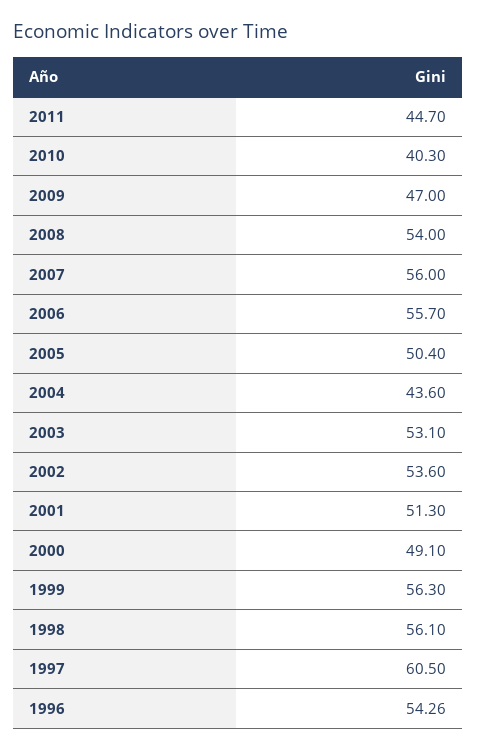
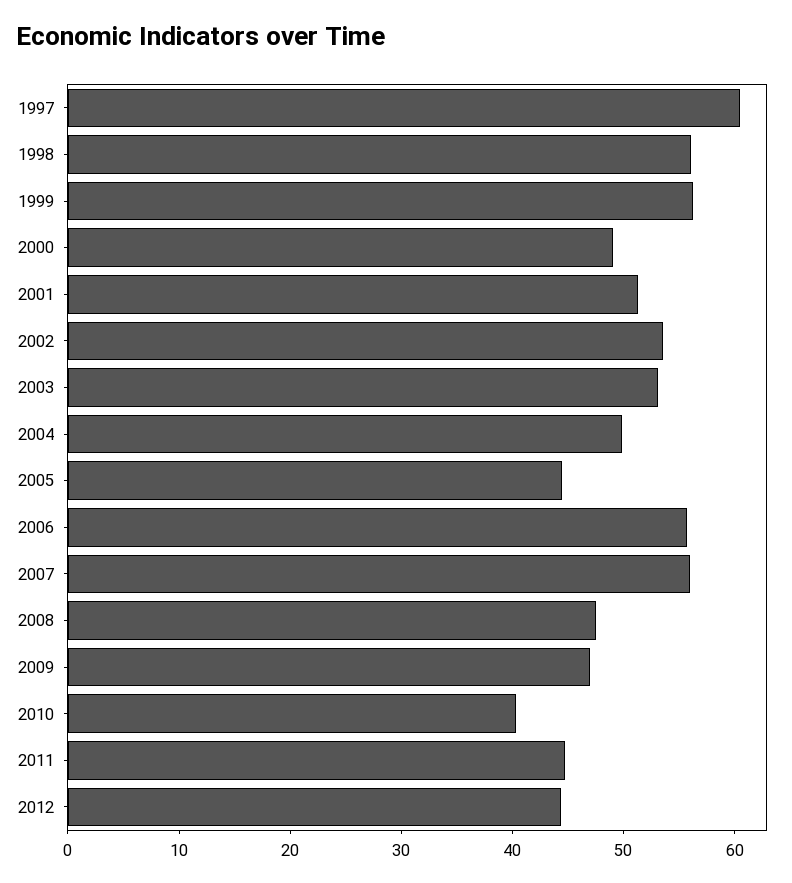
2008: 54 -> 48
2005: 50.4 -> 44
2004: 43.6 -> 50
1996: 54.26 -> none
2012: none -> 44

